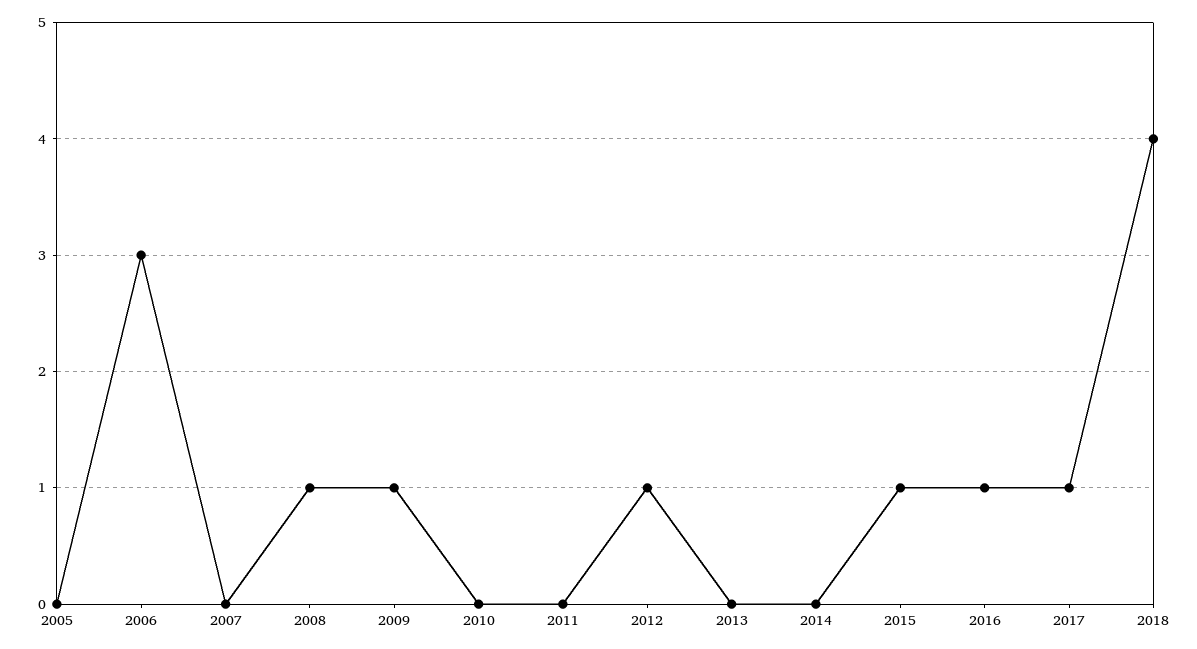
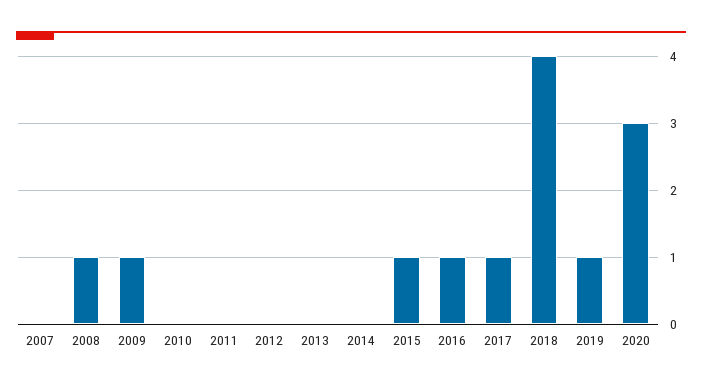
2005: 0 -> none
2006: 3 -> none
2012: 1 -> 0
2019: none -> 1
2020: none -> 3

